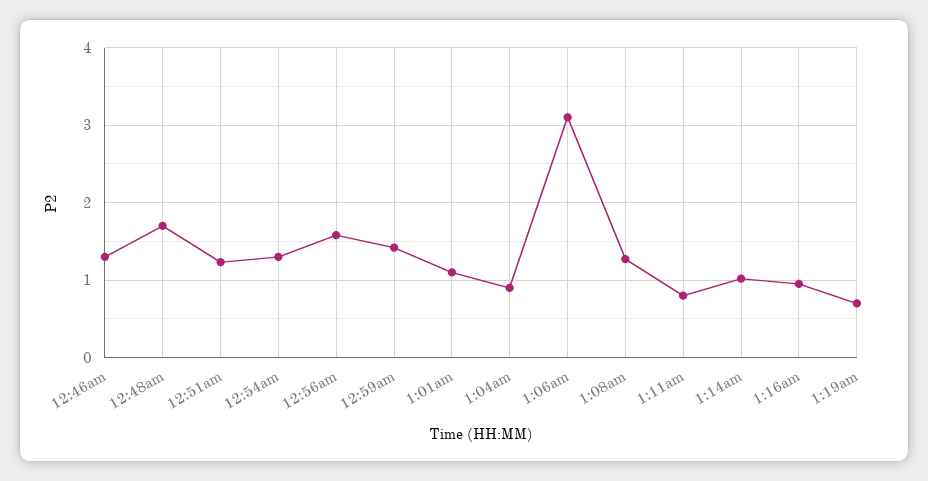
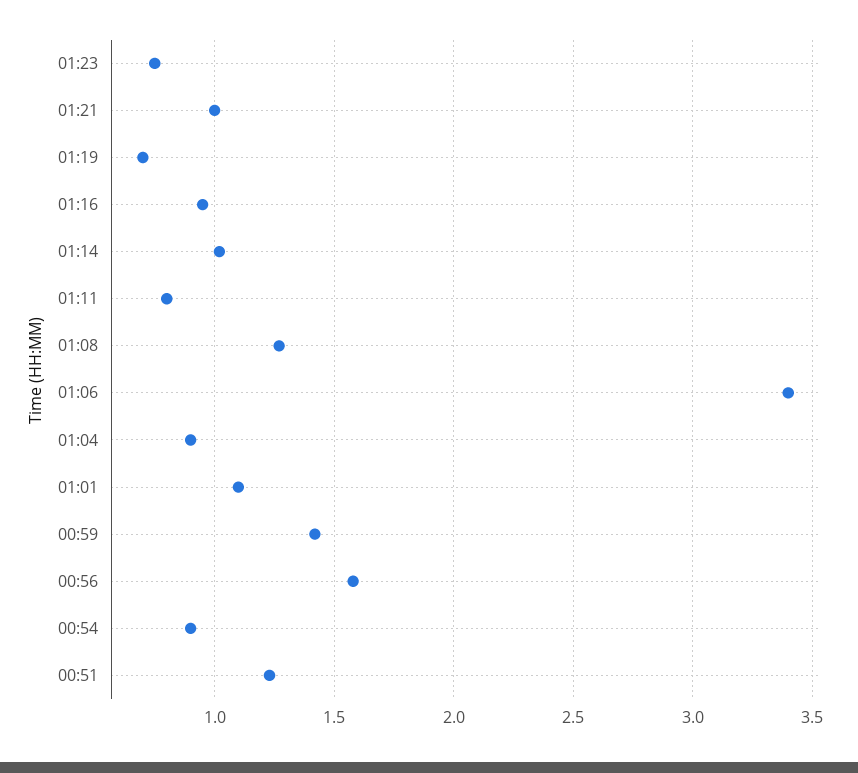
12:46am: 1.3 -> none
12:48am: 1.7 -> none
12:54am: 1.3 -> 0.9
1:06am: 3.1 -> 3.4
01:23: none -> 0.75
01:21: none -> 1

